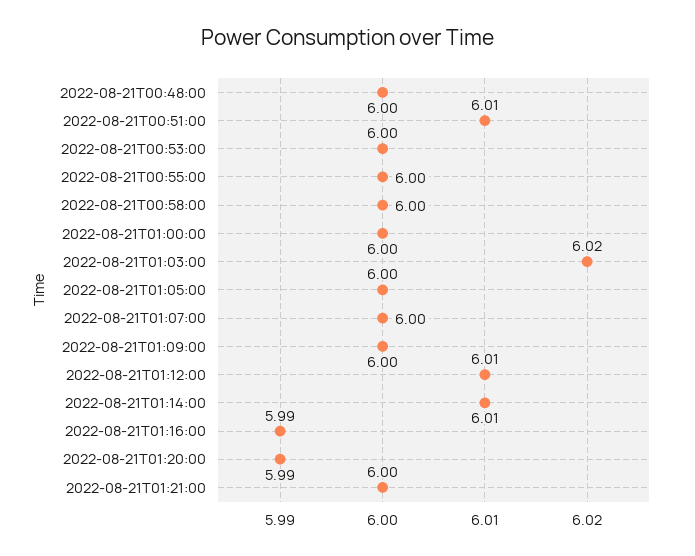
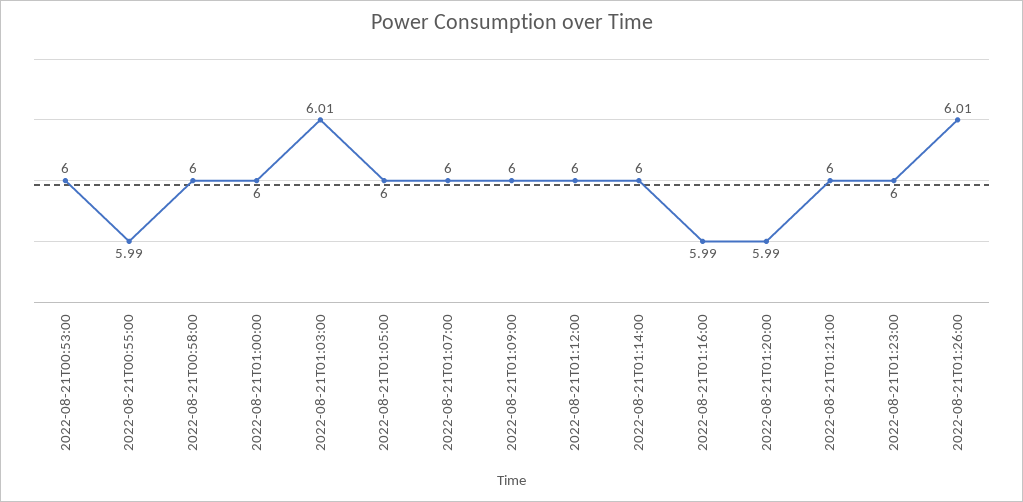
2022-08-21T00:48:00: 6 -> none
2022-08-21T00:51:00: 6.01 -> none
2022-08-21T00:55:00: 6 -> 5.99
2022-08-21T01:03:00: 6.02 -> 6.01
2022-08-21T01:12:00: 6.01 -> 6
2022-08-21T01:14:00: 6.01 -> 6
2022-08-21T01:23:00: none -> 6
2022-08-21T01:26:00: none -> 6.01

